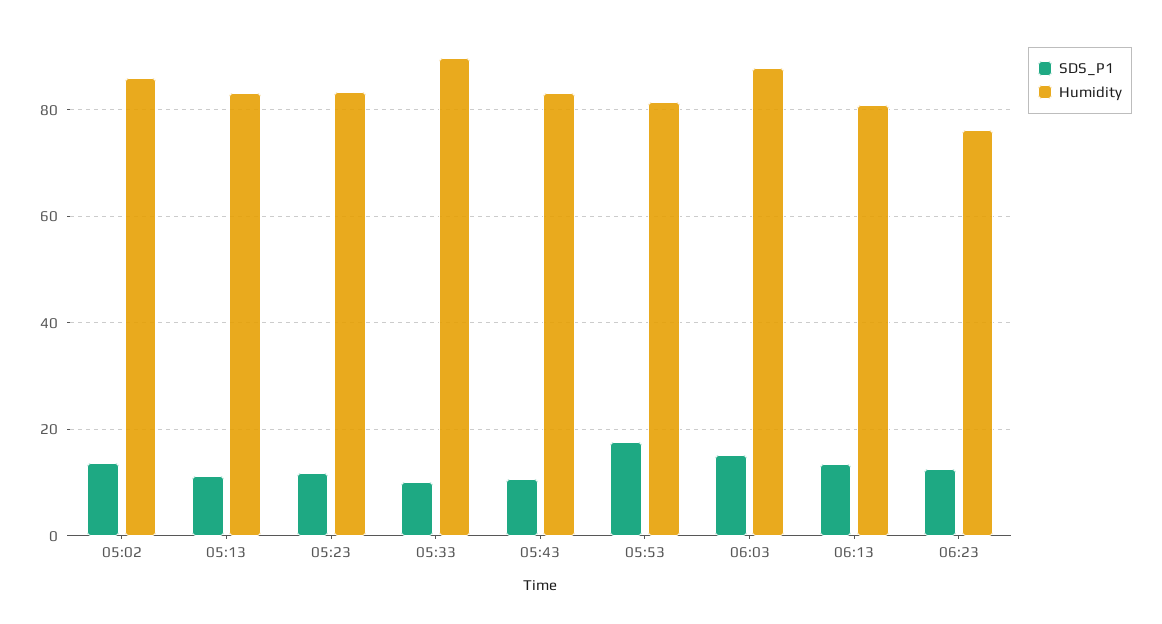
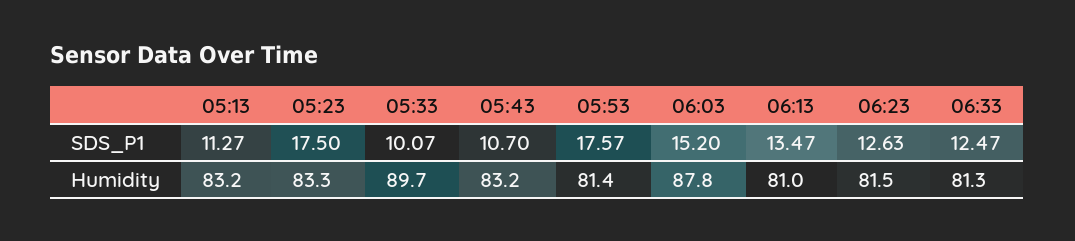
SDS_P1, 05:02: 14 -> none
Humidity, 05:02: 86 -> none
SDS_P1, 05:23: 12 -> 17.5
Humidity, 06:23: 76 -> 81.5
SDS_P1, 06:33: none -> 12.47
Humidity, 06:33: none -> 81.3

